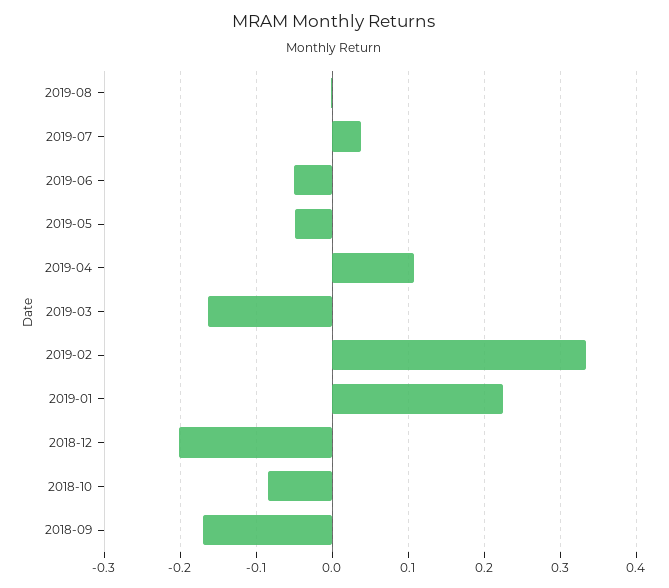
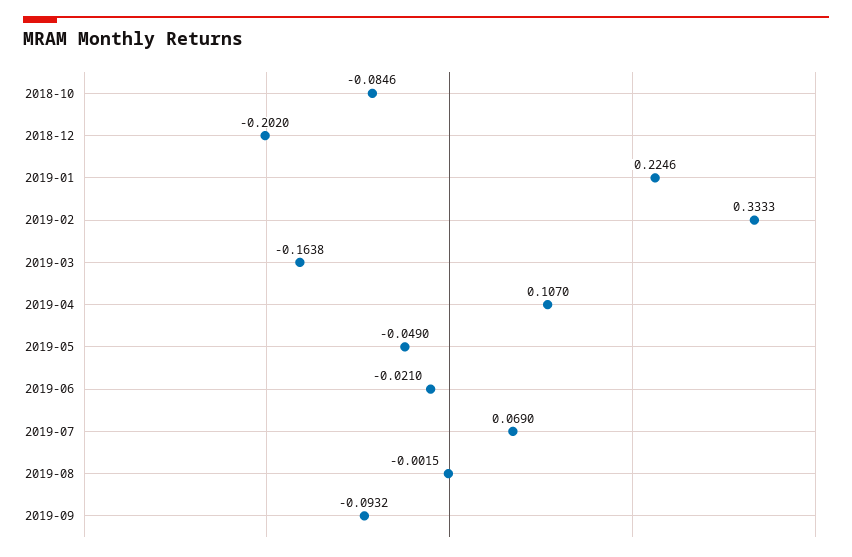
2019-07: 0.04 -> 0.069
2019-06: -0.05 -> -0.021
2018-09: -0.17 -> none
2019-09: none -> -0.0932

